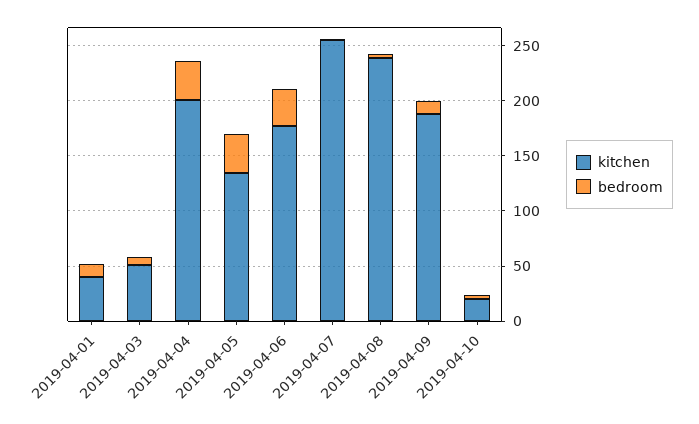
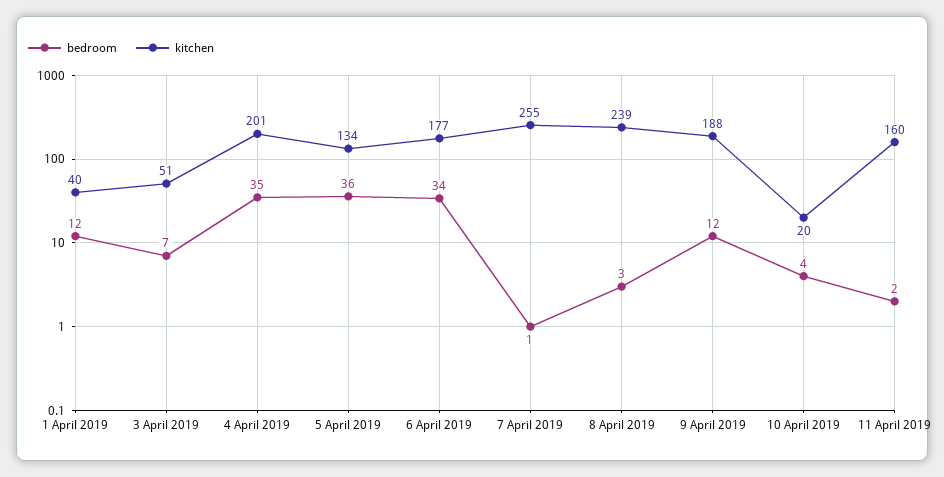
bedroom, 11 April 2019: none -> 2
kitchen, 11 April 2019: none -> 160

